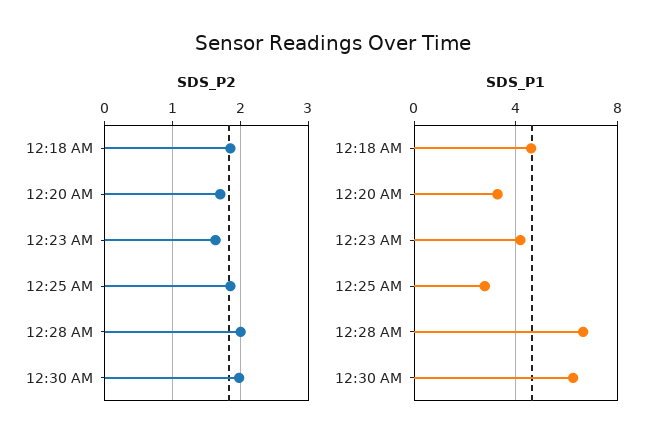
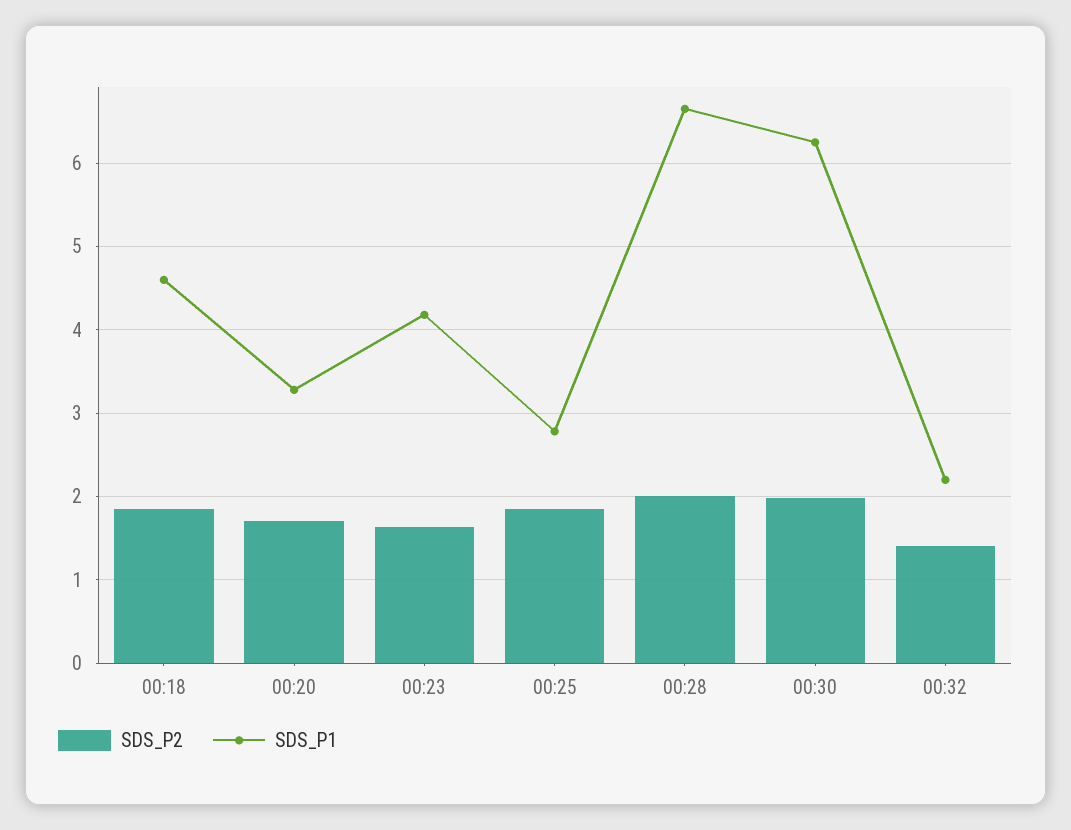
SDS_P2, 00:32: none -> 1.4
SDS_P1, 00:32: none -> 2.2

